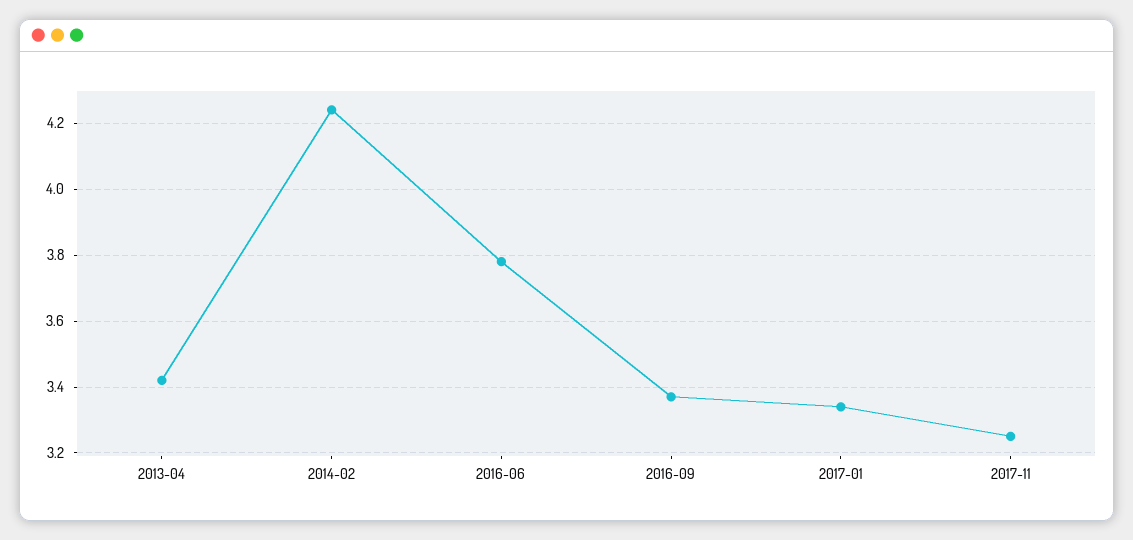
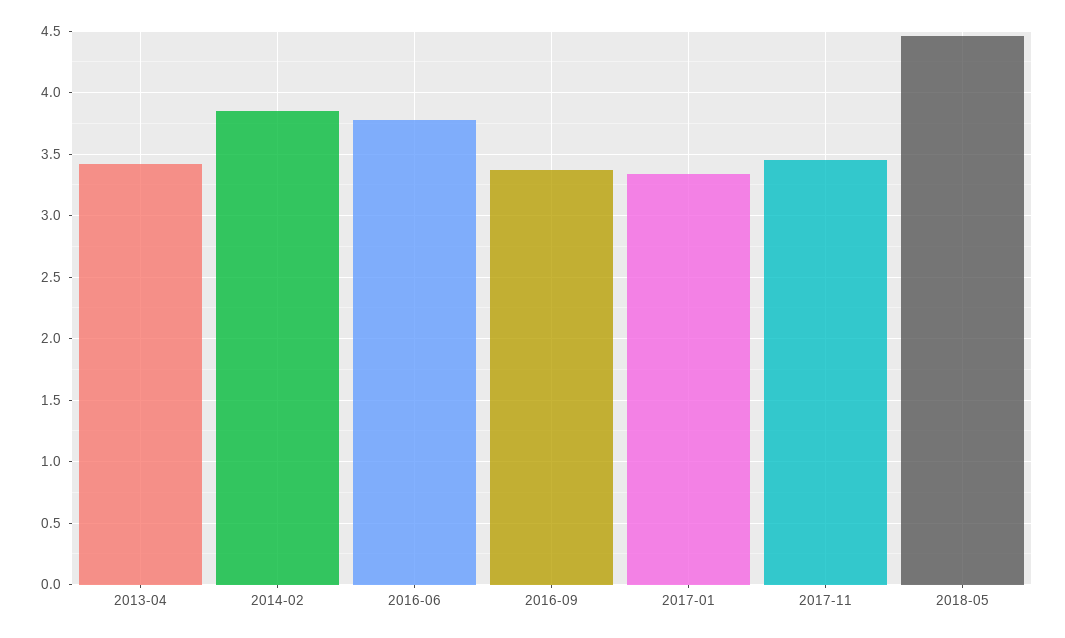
2014-02: 4.25 -> 3.85
2017-11: 3.25 -> 3.45
2018-05: none -> 4.45

